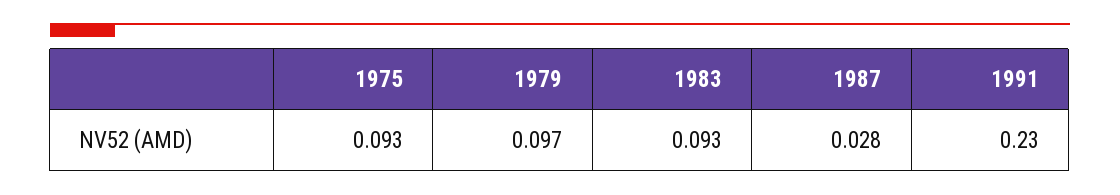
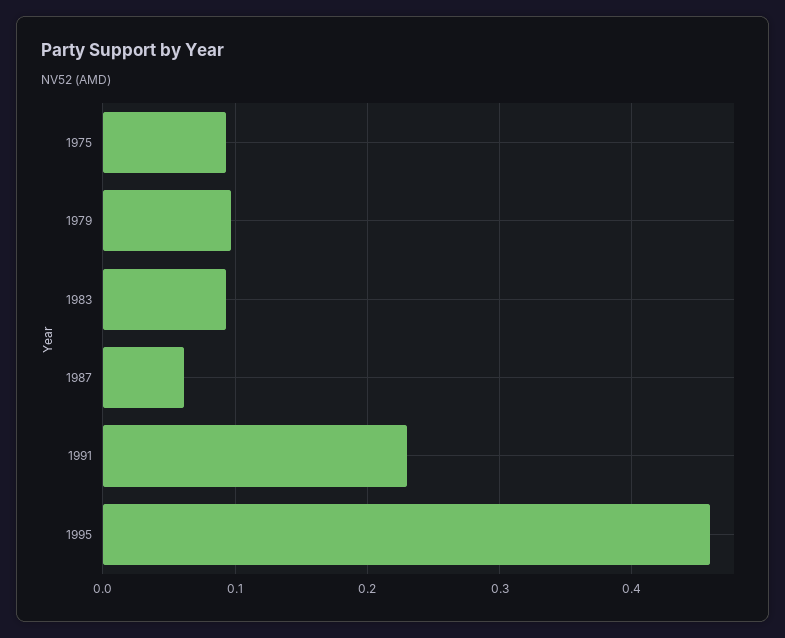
1987: 0.028 -> 0.06
1995: none -> 0.46

